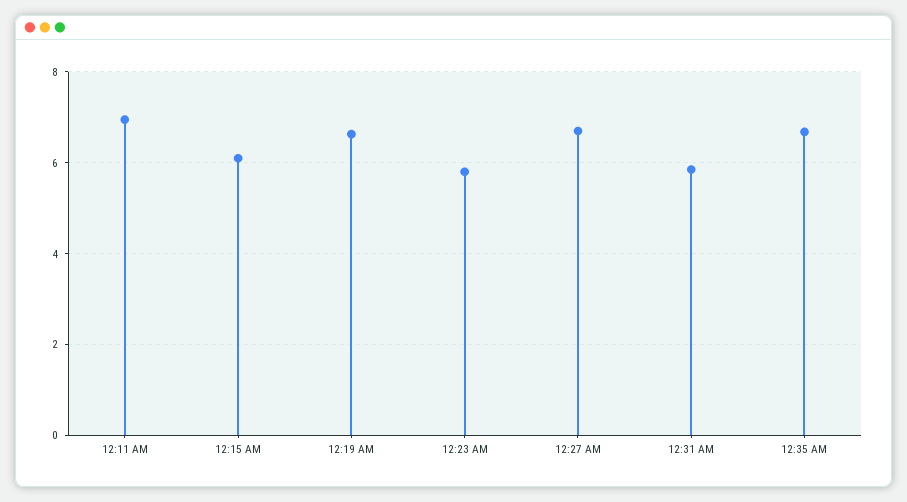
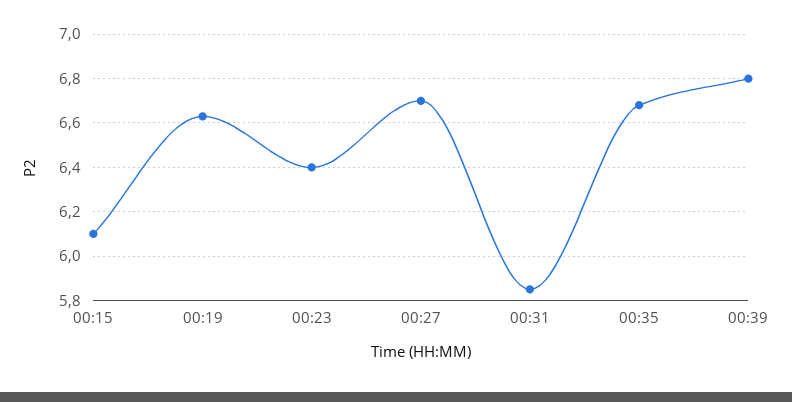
12:11 AM: 7 -> none
12:23 AM: 5.8 -> 6.4
00:39: none -> 6.8

